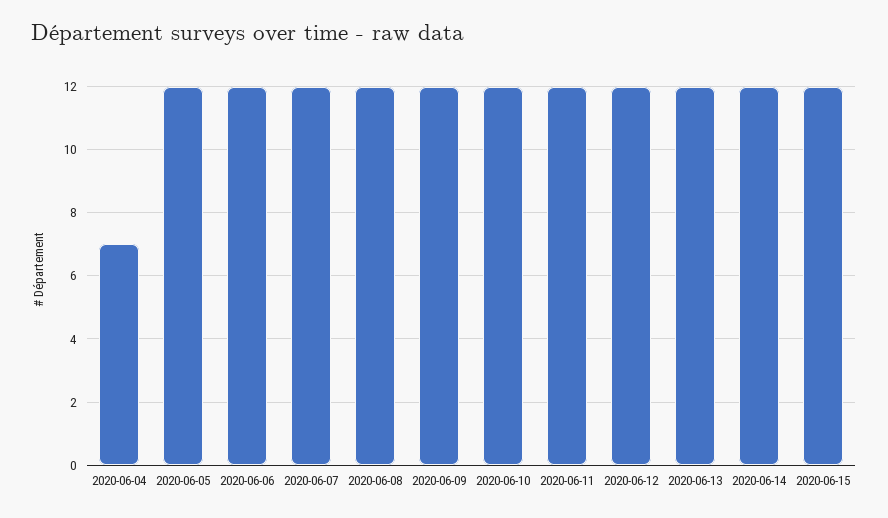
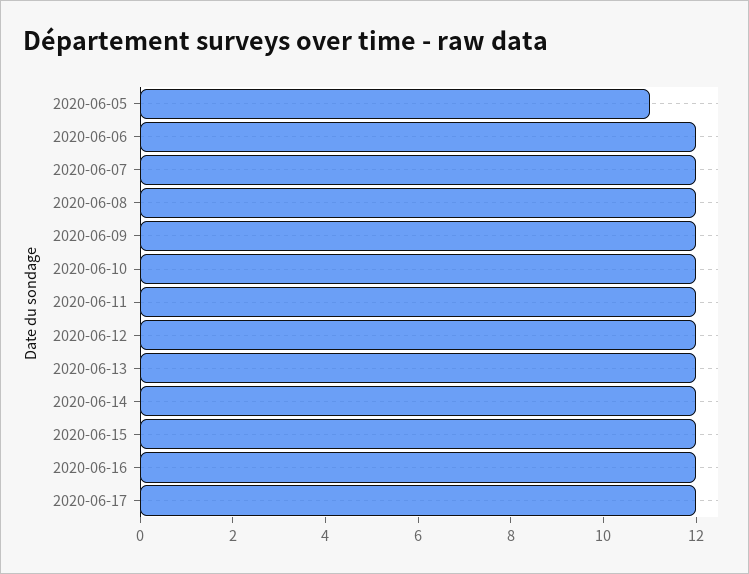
2020-06-04: 7 -> none
2020-06-05: 12 -> 11
2020-06-16: none -> 12
2020-06-17: none -> 12

